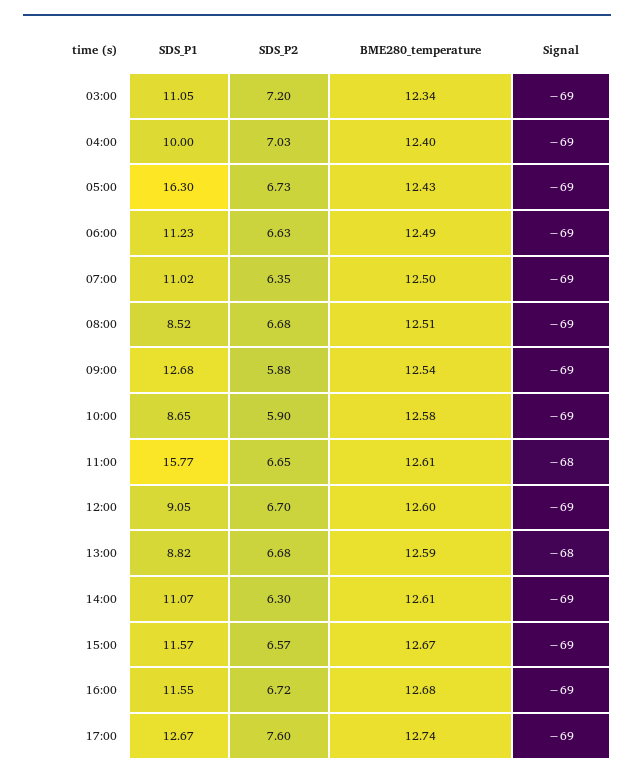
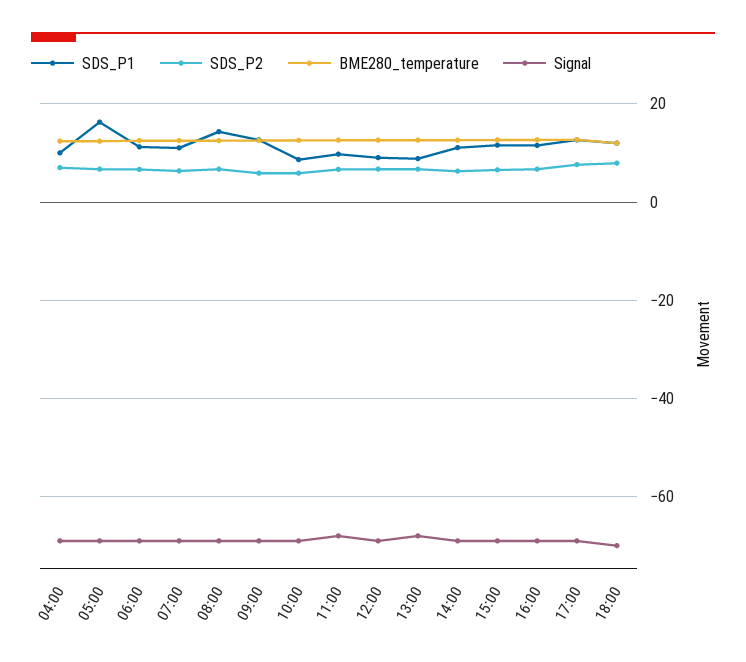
SDS_P1, 03:00: 11.05 -> none
SDS_P2, 03:00: 7.2 -> none
BME280_temperature, 03:00: 12.34 -> none
Signal, 03:00: -69 -> none
SDS_P1, 08:00: 8.52 -> 14
SDS_P1, 11:00: 15.77 -> 10
SDS_P1, 18:00: none -> 12
SDS_P2, 18:00: none -> 8
BME280_temperature, 18:00: none -> 12
Signal, 18:00: none -> -70

